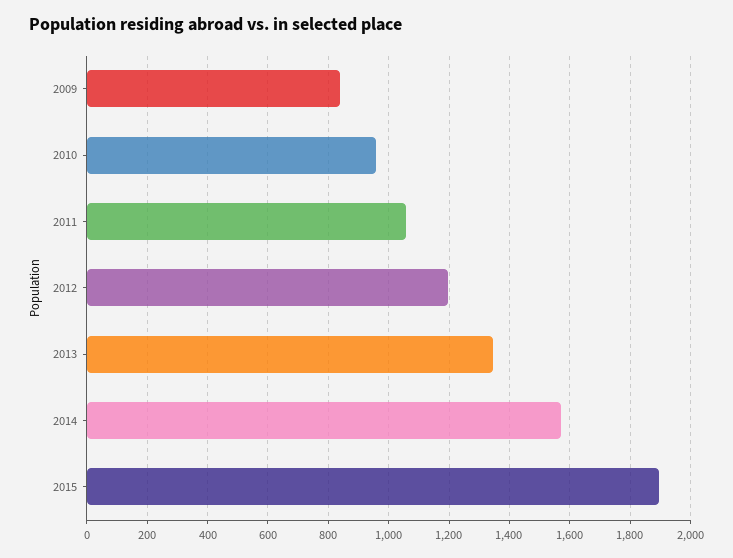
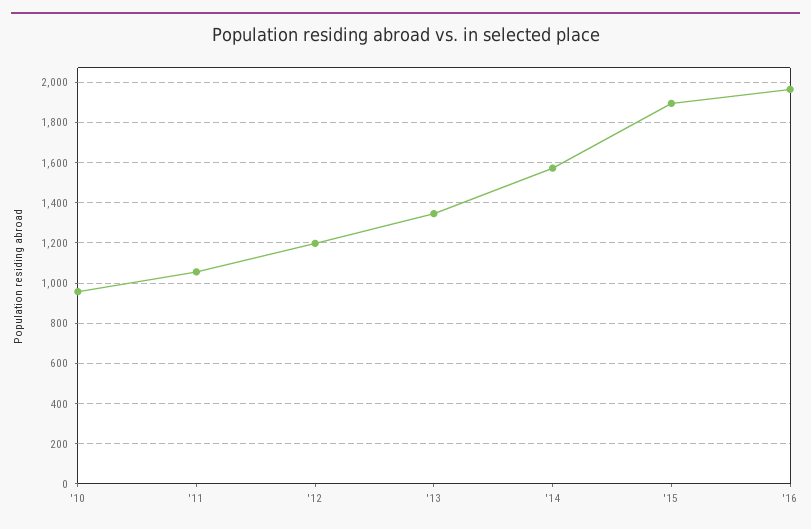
2009: 840 -> none
'16: none -> 1950

